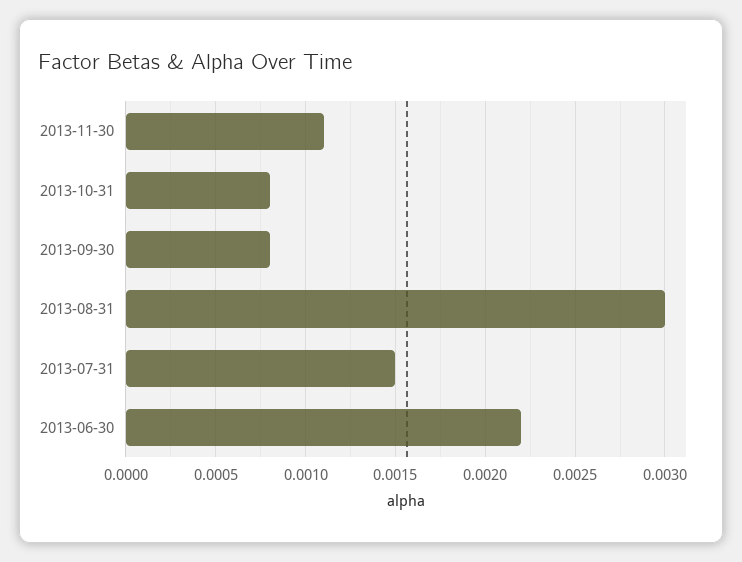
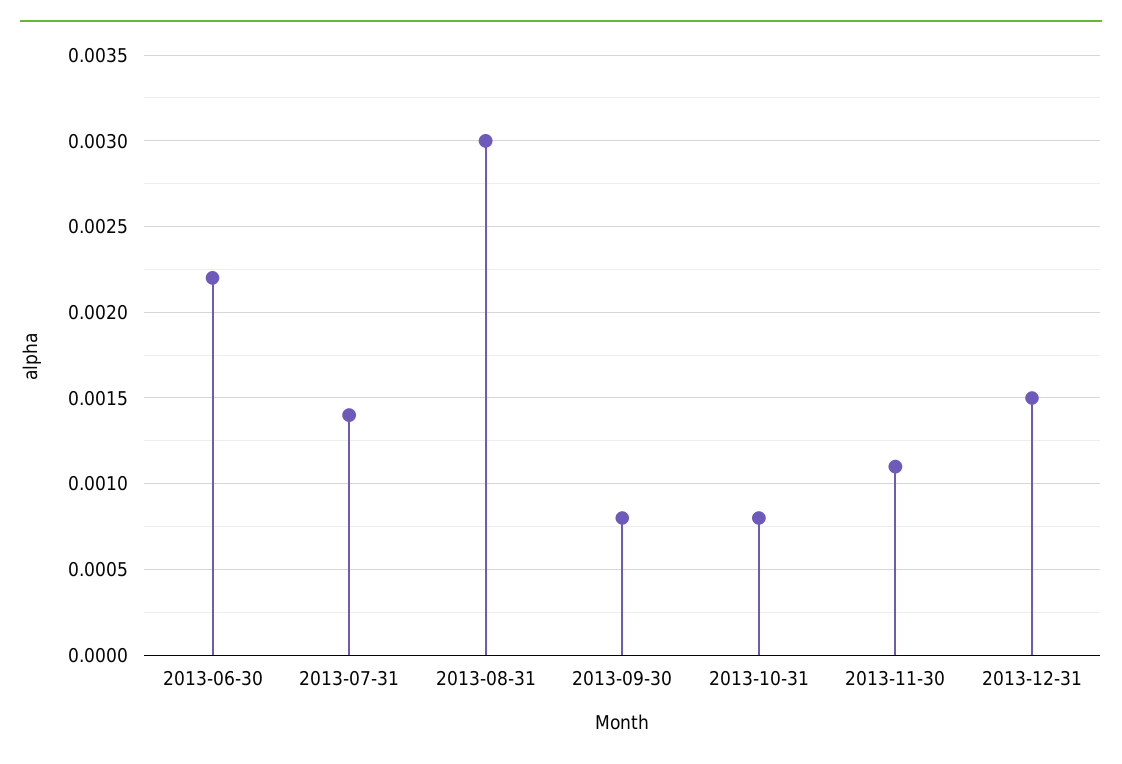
2013-07-31: 0.0015 -> 0.0014
2013-12-31: none -> 0.0015

